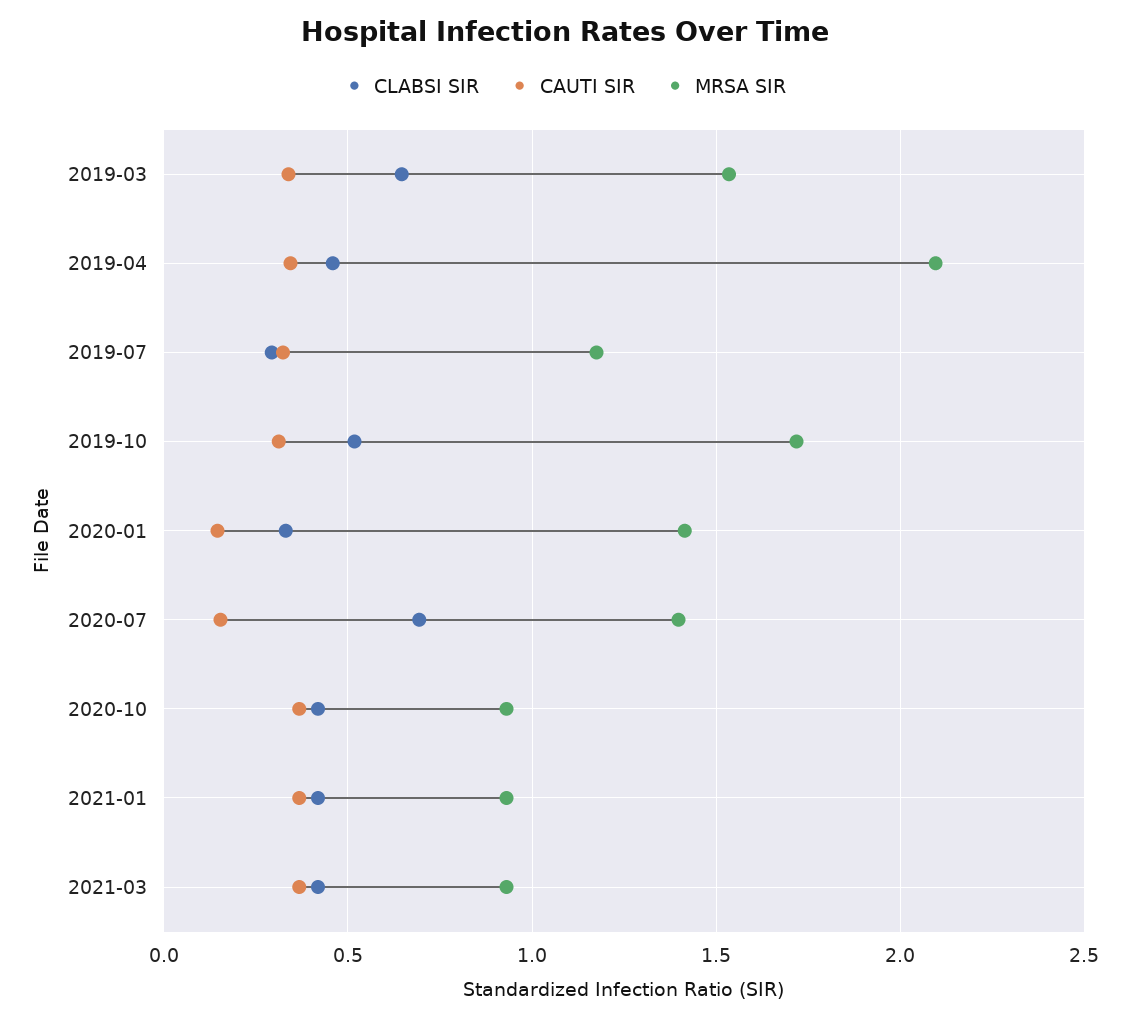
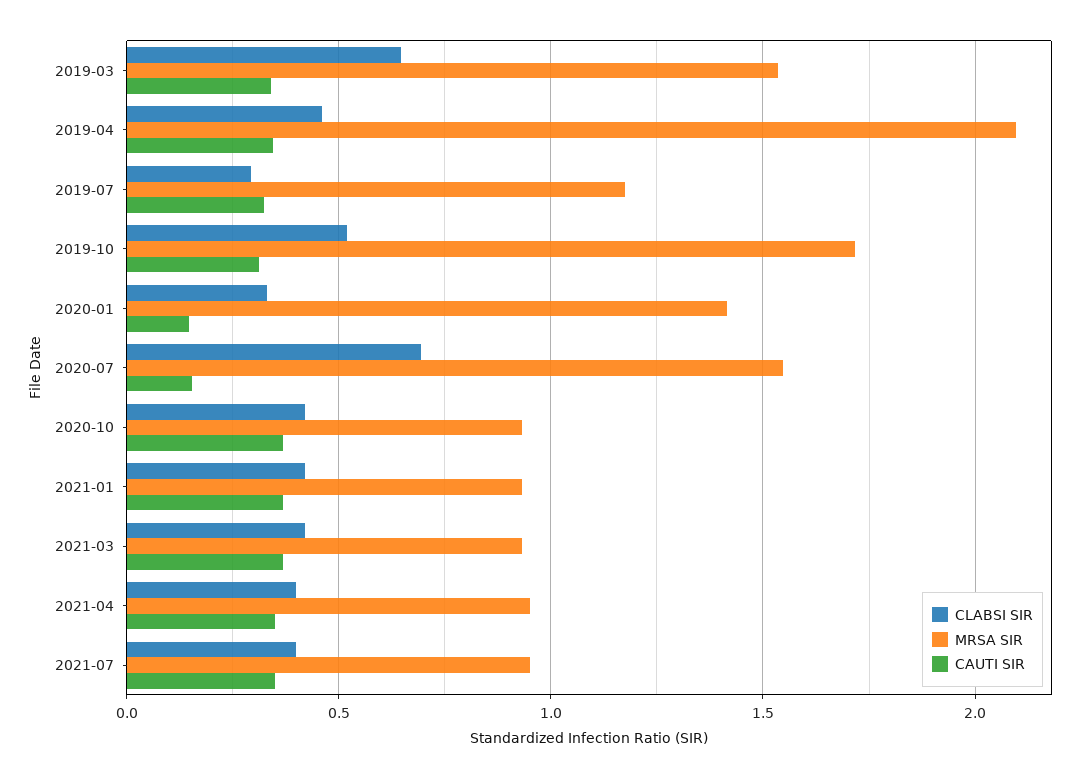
MRSA SIR, 2020-07: 1.4 -> 1.55
CLABSI SIR, 2021-04: none -> 0.4
MRSA SIR, 2021-04: none -> 0.95
CAUTI SIR, 2021-04: none -> 0.35
CLABSI SIR, 2021-07: none -> 0.4
MRSA SIR, 2021-07: none -> 0.95
CAUTI SIR, 2021-07: none -> 0.35

